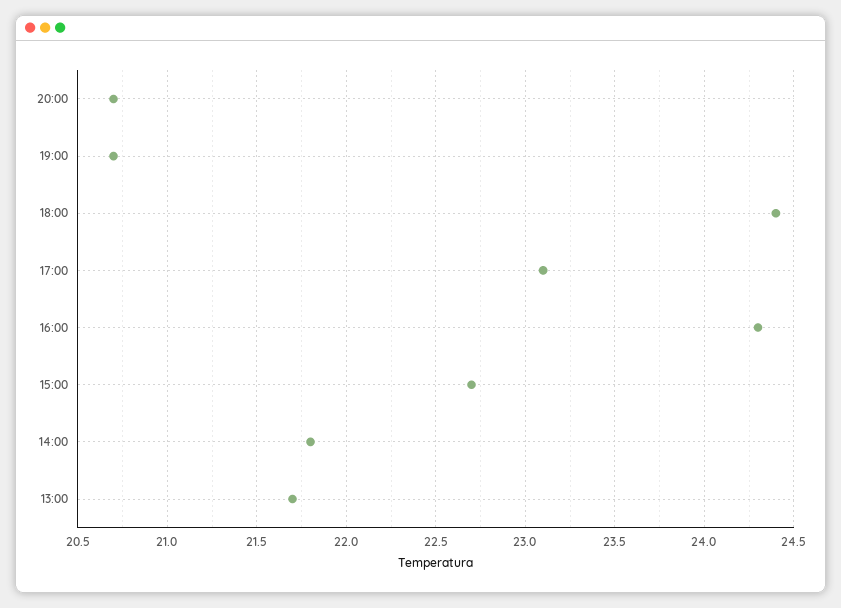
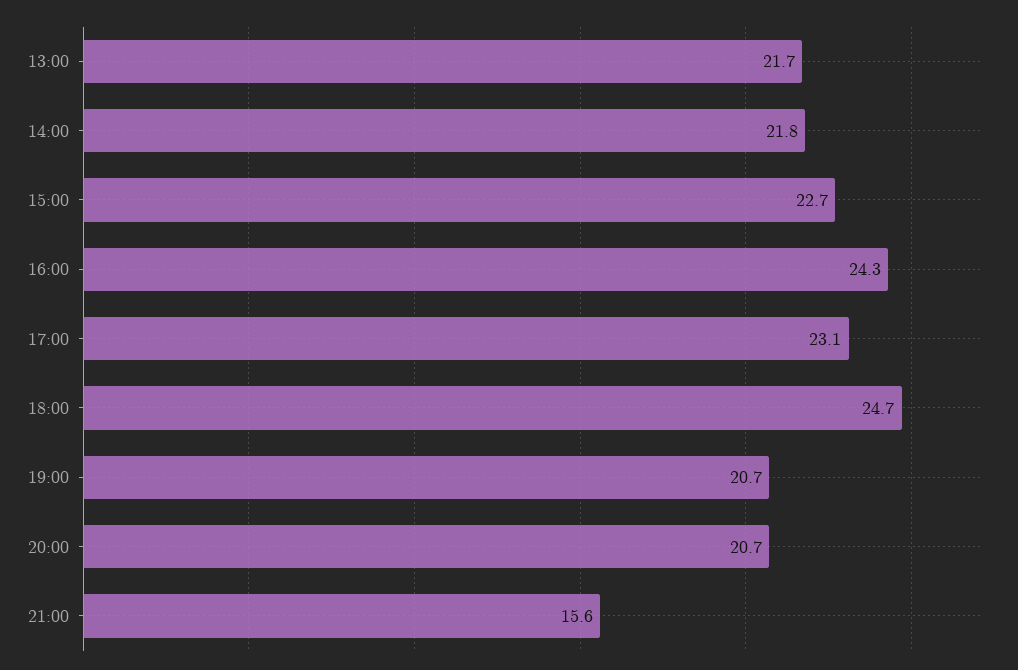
18:00: 24.4 -> 24.7
21:00: none -> 15.6

